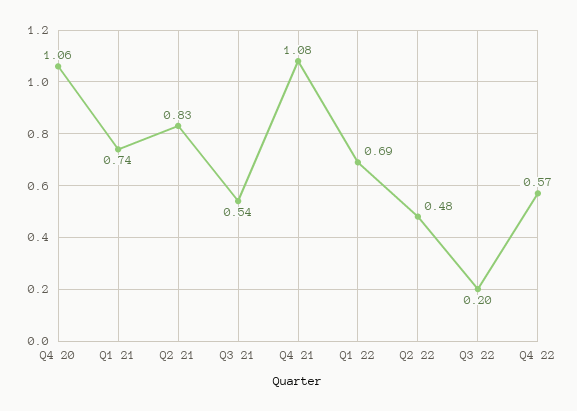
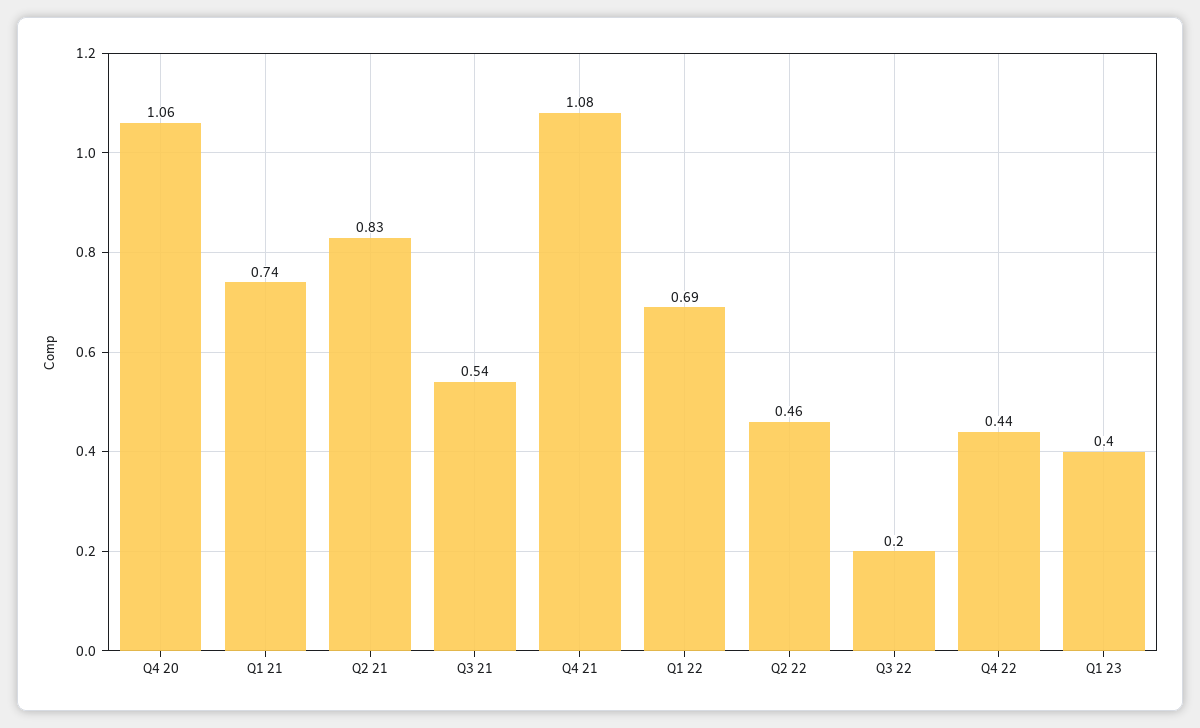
Q2 22: 0.48 -> 0.46
Q4 22: 0.57 -> 0.44
Q1 23: none -> 0.4

